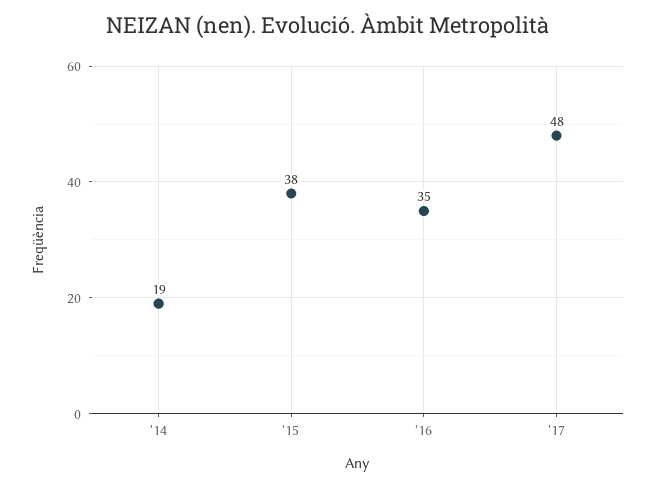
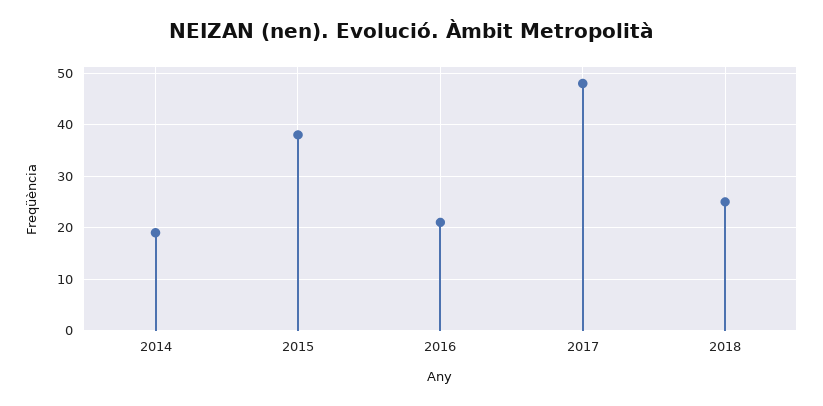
'16: 35 -> 20
2018: none -> 25

